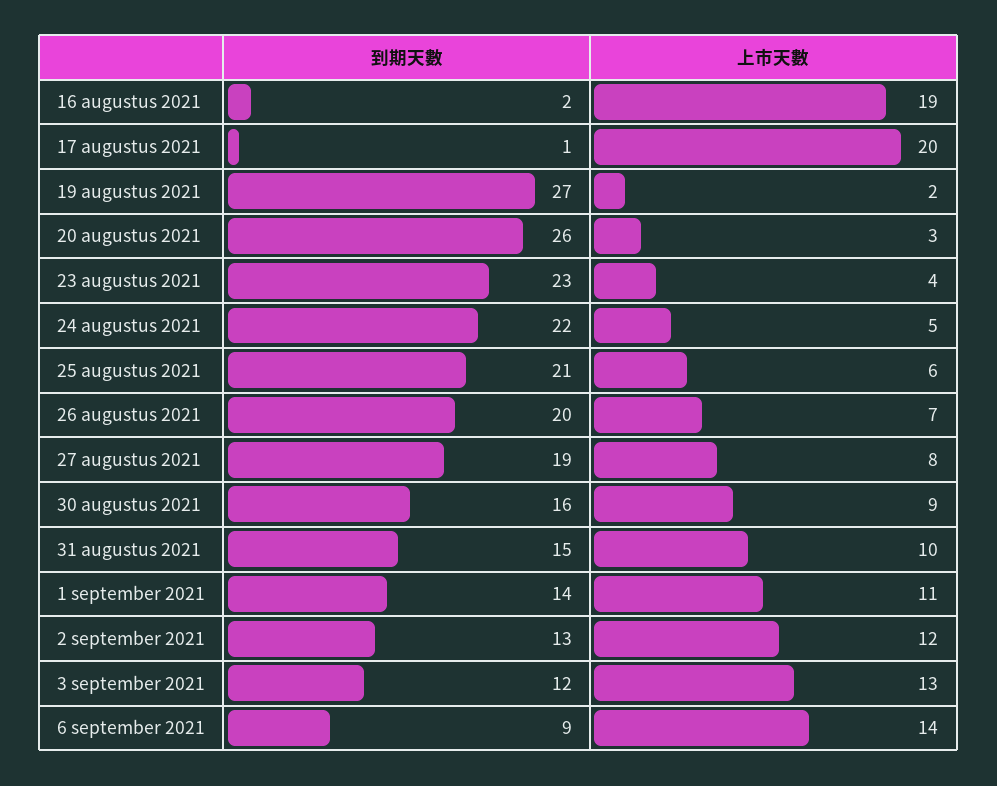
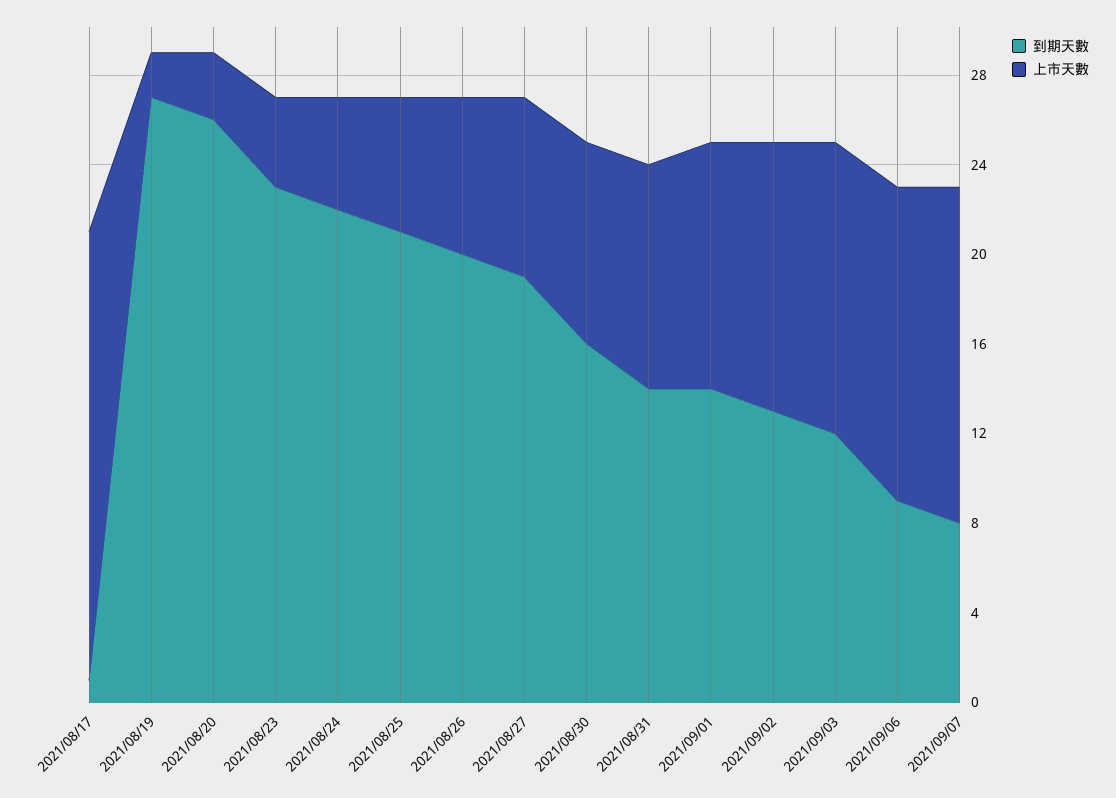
到期天數, 16 augustus 2021: 2 -> none
上市天數, 16 augustus 2021: 19 -> none
到期天數, 31 augustus 2021: 15 -> 14
到期天數, 2021/09/07: none -> 8
上市天數, 2021/09/07: none -> 15

